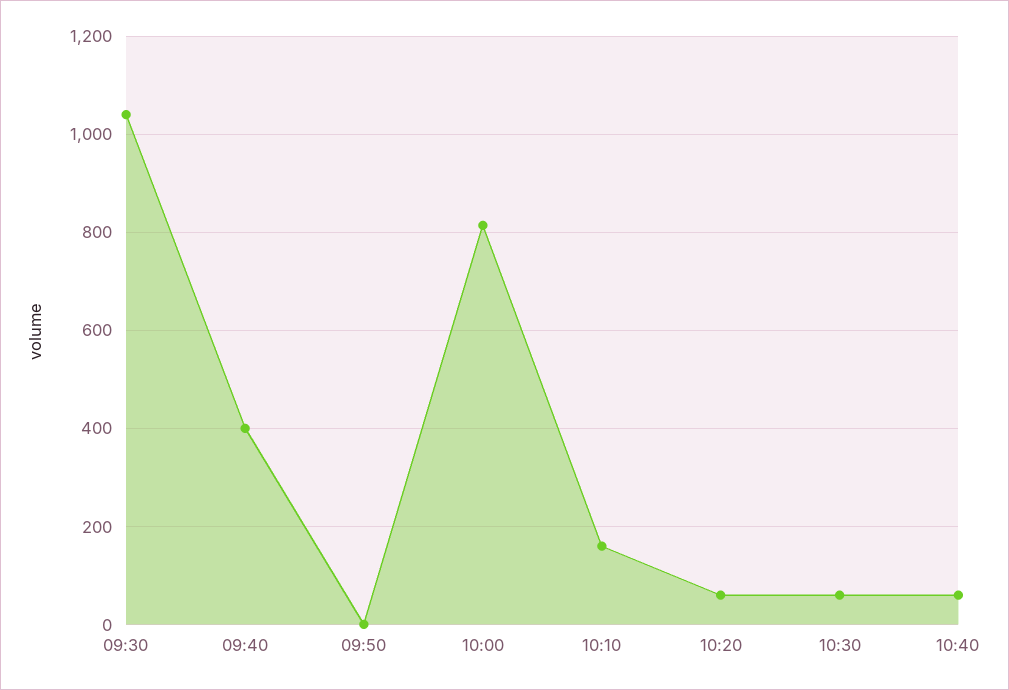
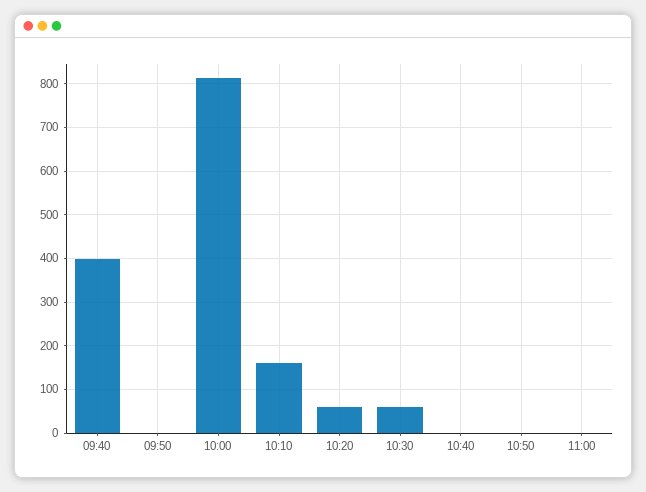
09:30: 1040 -> none
10:40: 60 -> 0
10:50: none -> 0
11:00: none -> 0

